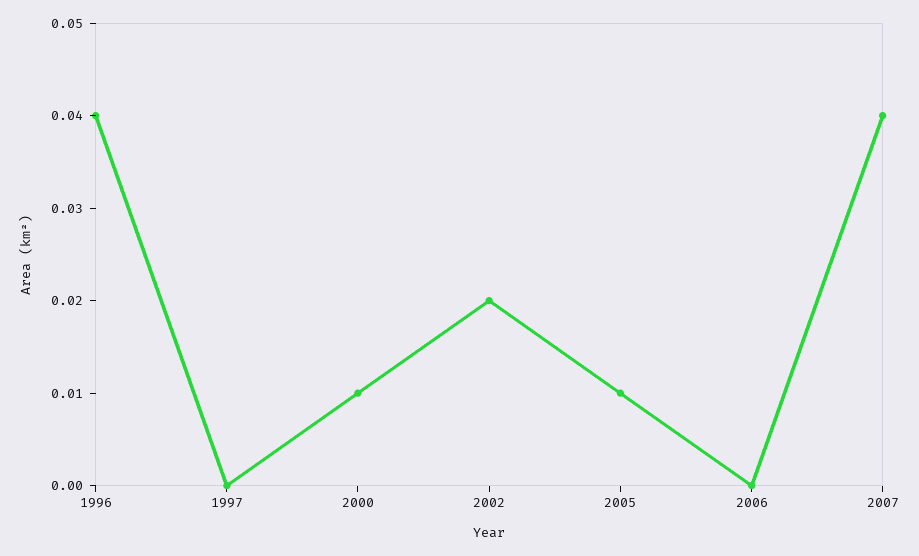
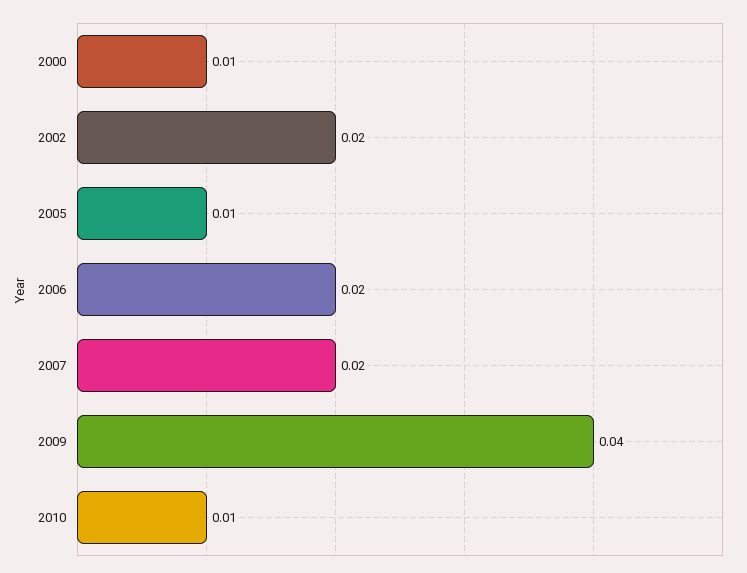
1996: 0.04 -> none
1997: 0 -> none
2006: 0 -> 0.02
2007: 0.04 -> 0.02
2009: none -> 0.04
2010: none -> 0.01

